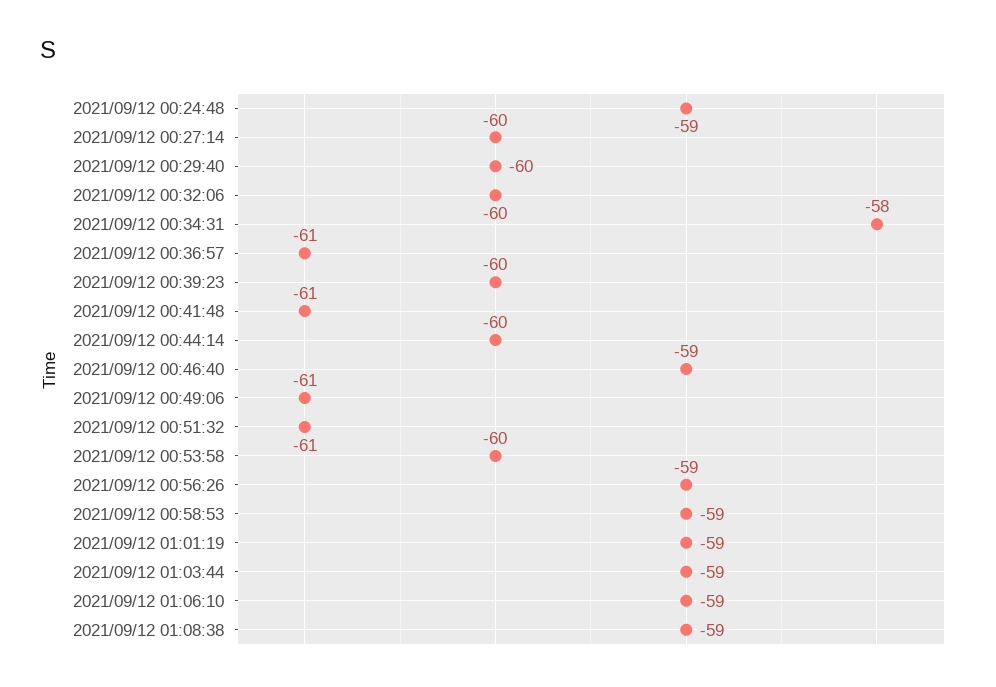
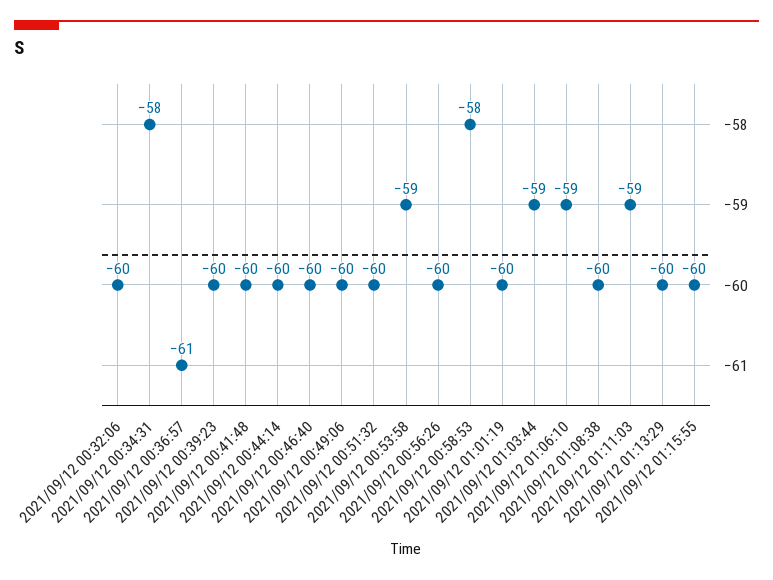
2021/09/12 00:24:48: -59 -> none
2021/09/12 00:27:14: -60 -> none
2021/09/12 00:29:40: -60 -> none
2021/09/12 00:41:48: -61 -> -60
2021/09/12 00:46:40: -59 -> -60
2021/09/12 00:49:06: -61 -> -60
2021/09/12 00:51:32: -61 -> -60
2021/09/12 00:53:58: -60 -> -59
2021/09/12 00:56:26: -59 -> -60
2021/09/12 00:58:53: -59 -> -58
2021/09/12 01:01:19: -59 -> -60
2021/09/12 01:08:38: -59 -> -60
2021/09/12 01:11:03: none -> -59
2021/09/12 01:13:29: none -> -60
2021/09/12 01:15:55: none -> -60

